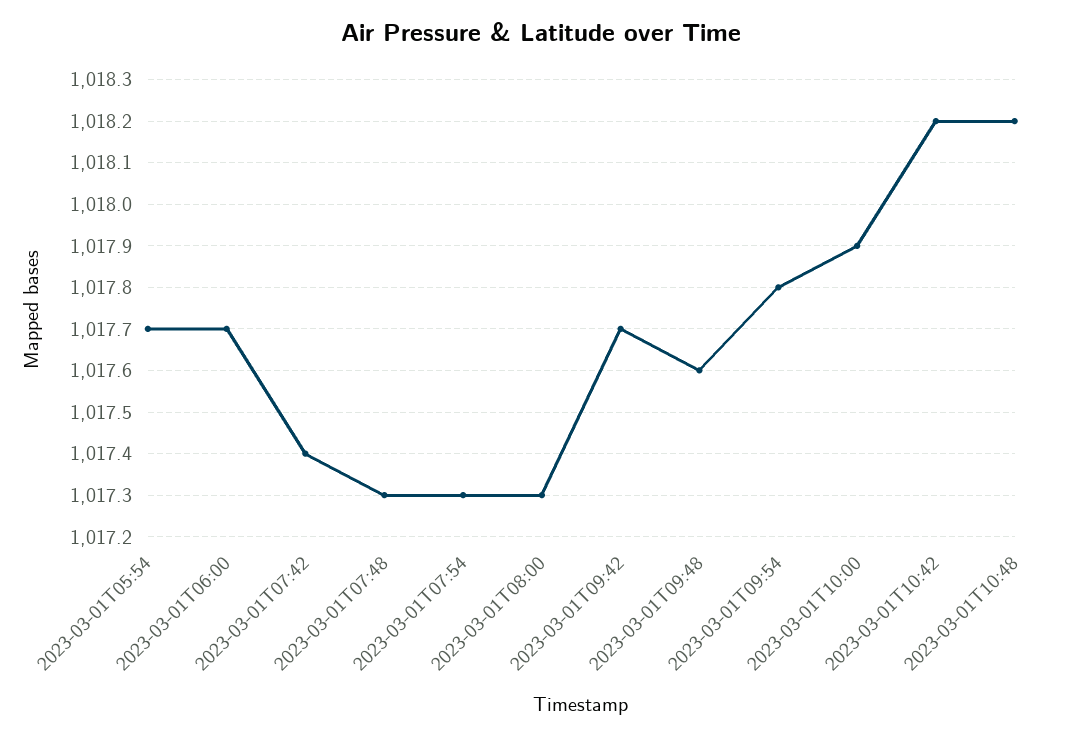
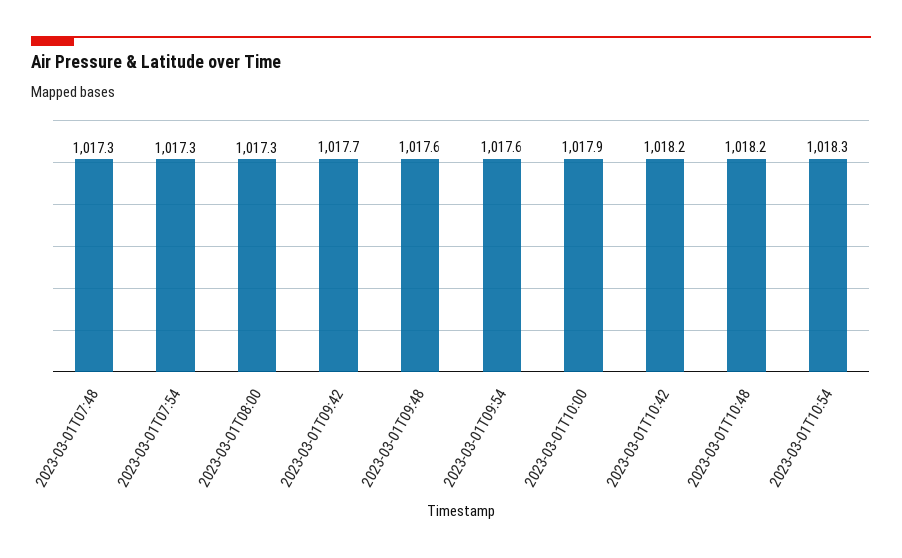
2023-03-01T05:54: 1017.7 -> none
2023-03-01T06:00: 1017.7 -> none
2023-03-01T07:42: 1017.4 -> none
2023-03-01T09:54: 1017.8 -> 1017.6
2023-03-01T10:54: none -> 1018.3

